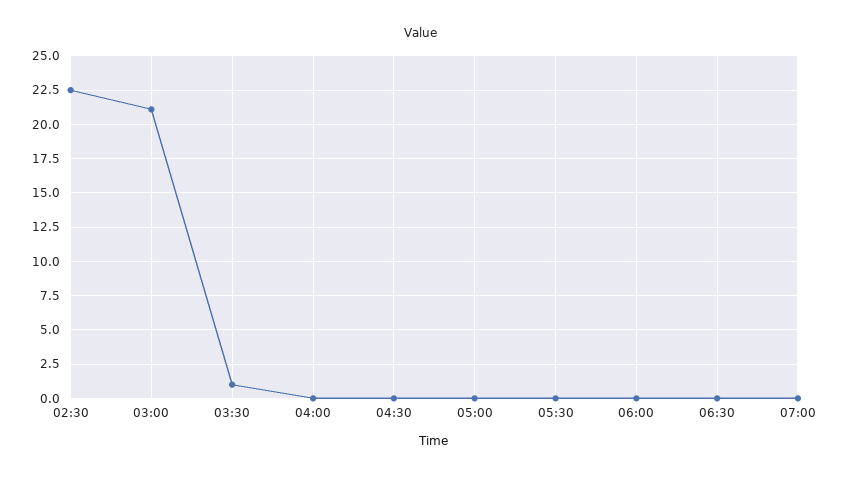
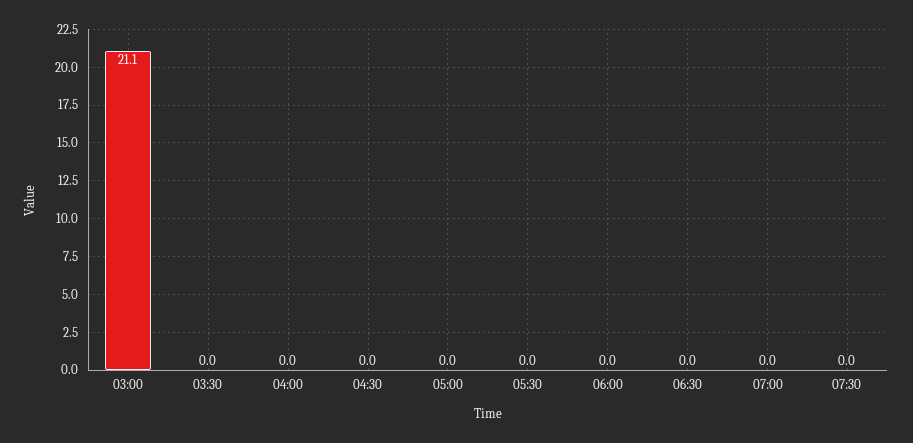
02:30: 22.5 -> none
03:30: 1 -> 0
07:30: none -> 0

